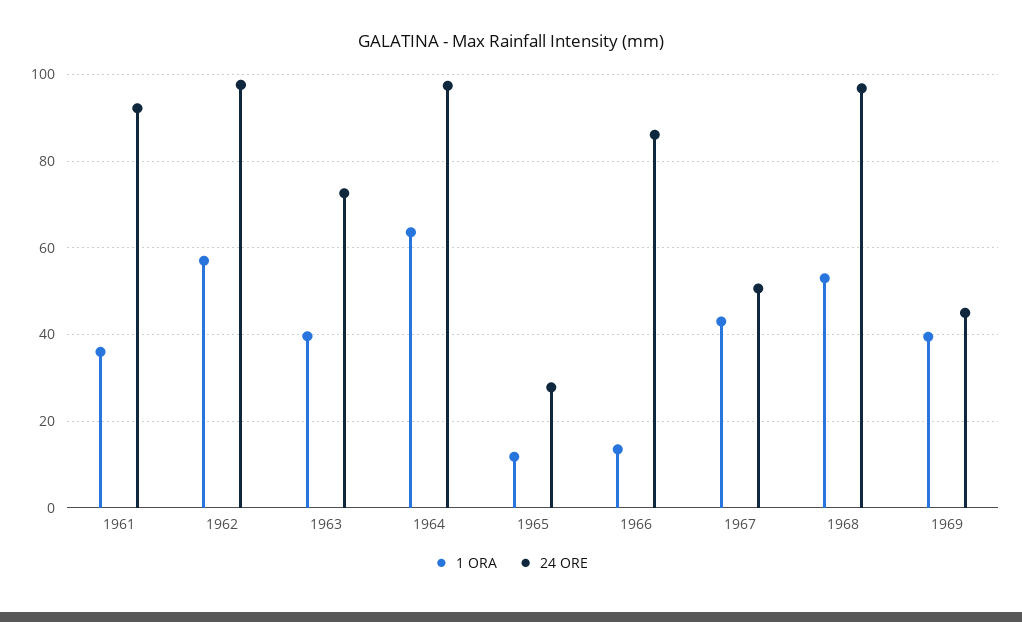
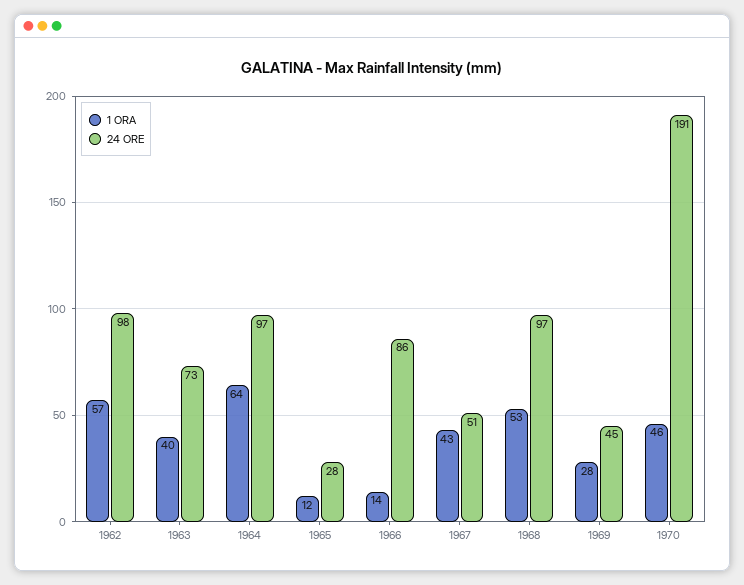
1 ORA, 1961: 36 -> none
24 ORE, 1961: 92 -> none
1 ORA, 1969: 40 -> 28
1 ORA, 1970: none -> 46
24 ORE, 1970: none -> 191

